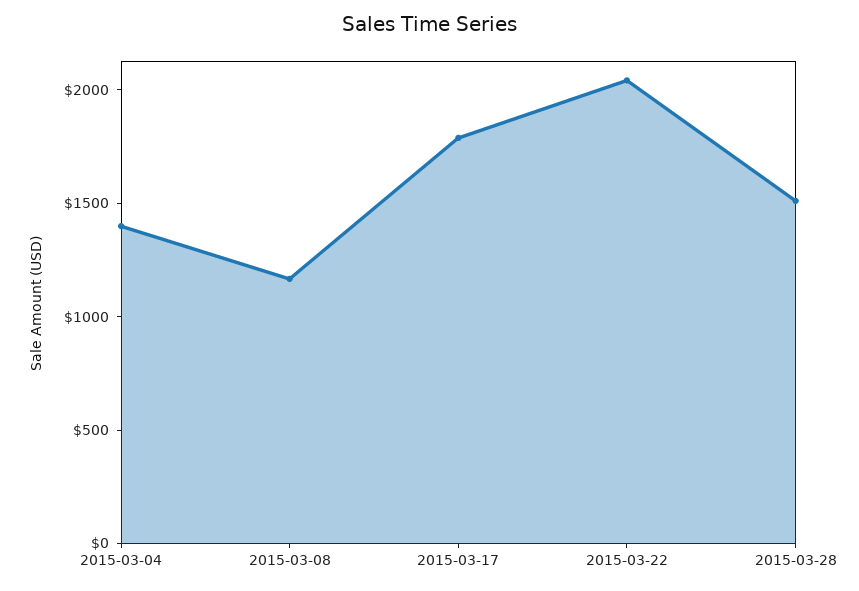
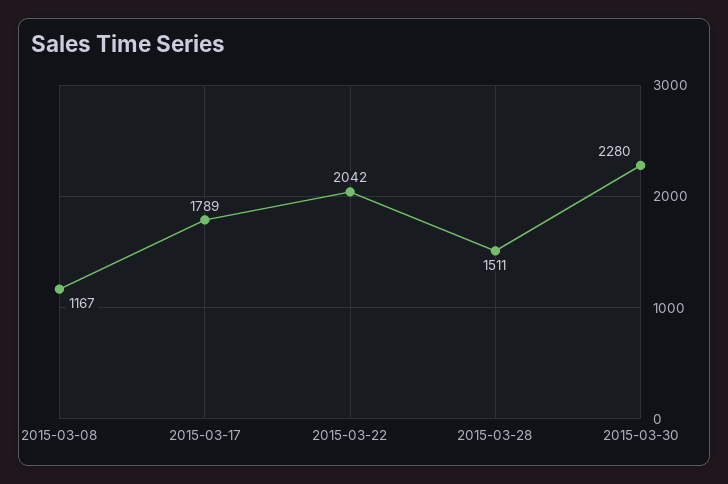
2015-03-04: 1400 -> none
2015-03-30: none -> 2280

